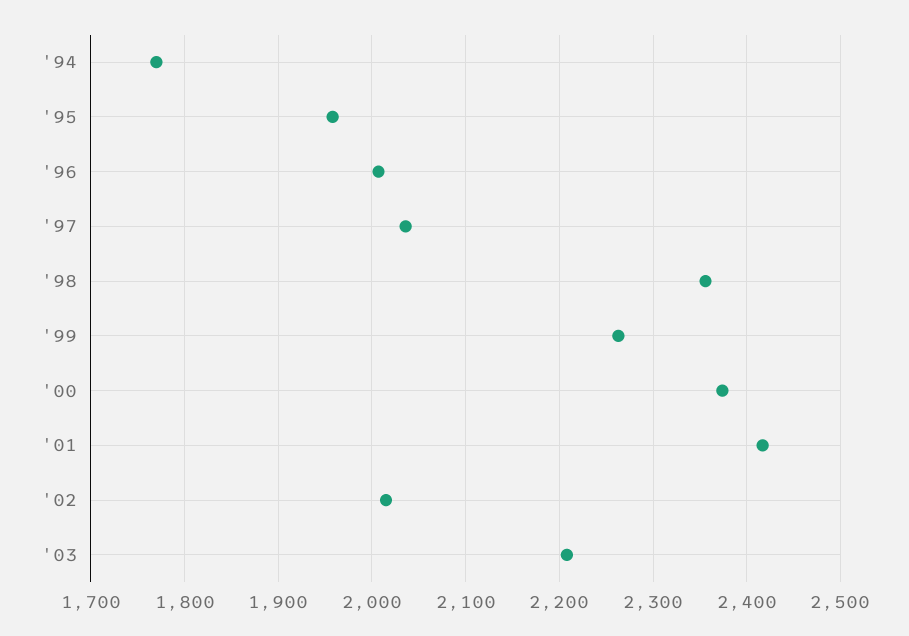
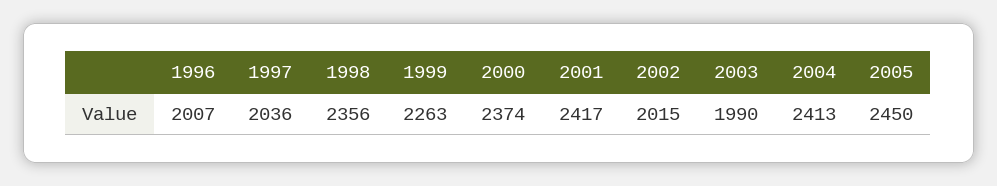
'94: 1770 -> none
'95: 1960 -> none
'03: 2210 -> 1990
2004: none -> 2413
2005: none -> 2450

